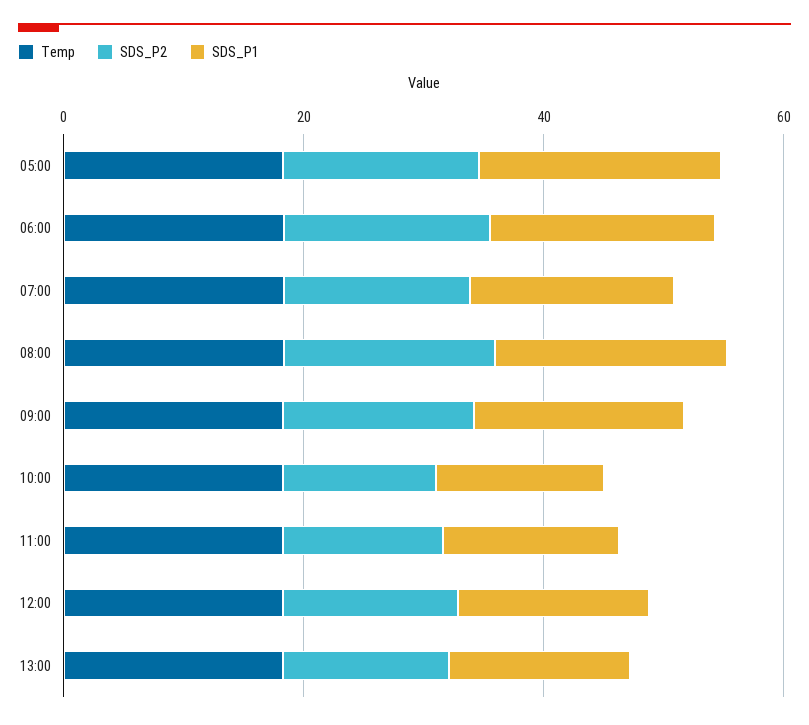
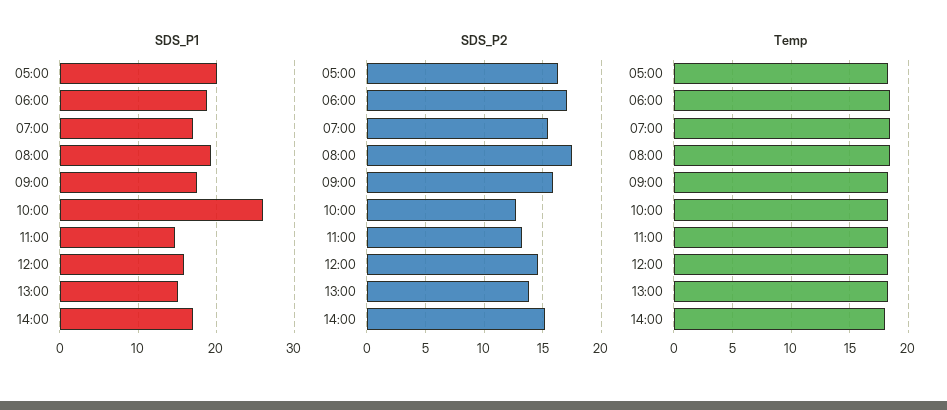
SDS_P1, 10:00: 15 -> 26
SDS_P1, 14:00: none -> 17
SDS_P2, 14:00: none -> 15
Temp, 14:00: none -> 18

